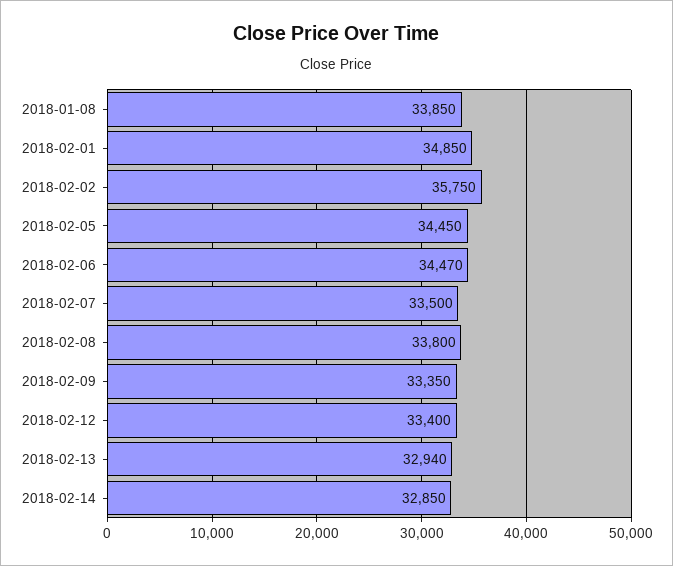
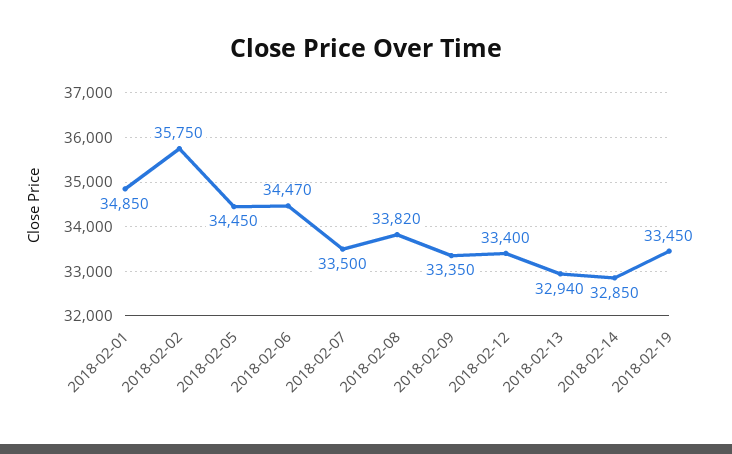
2018-01-08: 33850 -> none
2018-02-08: 33800 -> 33820
2018-02-19: none -> 33450

